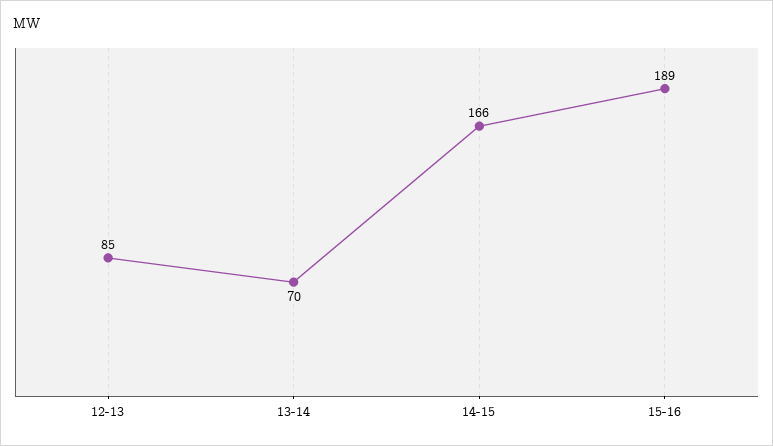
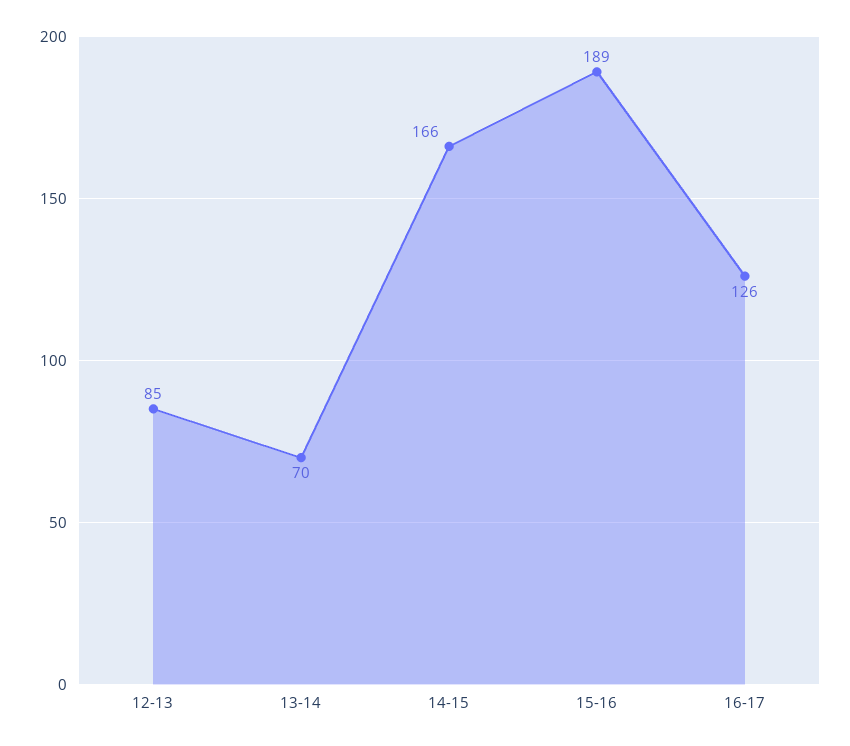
16-17: none -> 126

